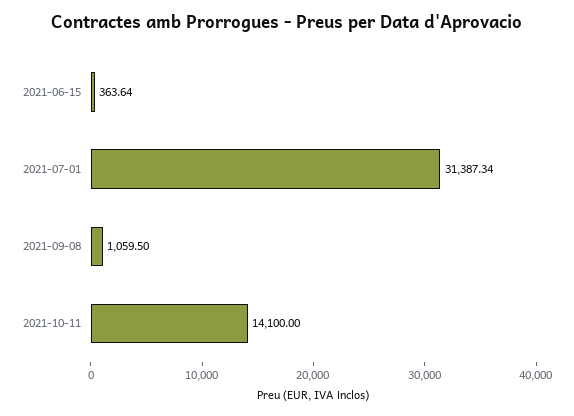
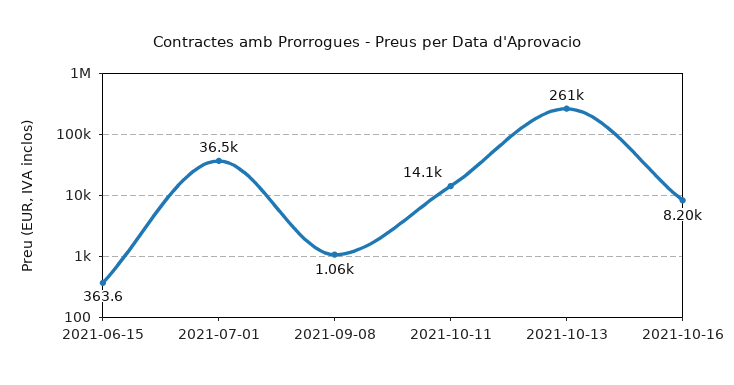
2021-07-01: 31387.34 -> 36500
2021-10-13: none -> 261000
2021-10-16: none -> 8200

